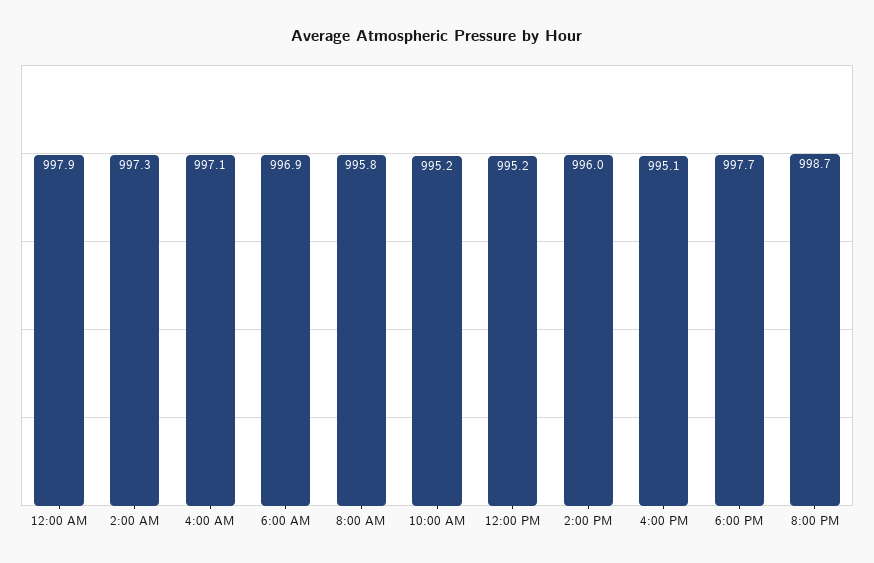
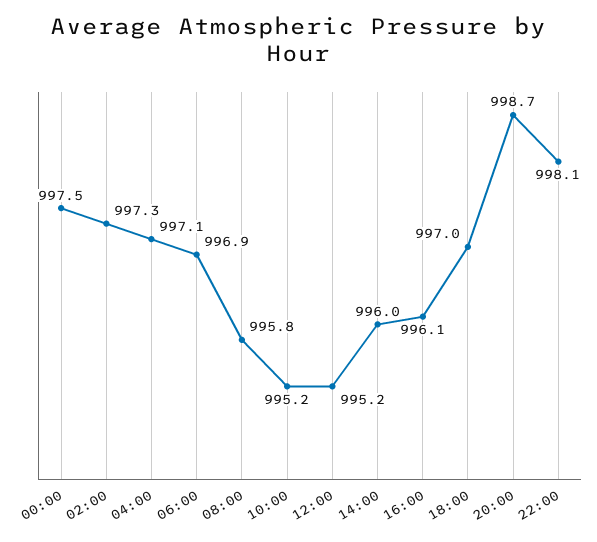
12:00 AM: 997.9 -> 997.5
4:00 PM: 995.1 -> 996.1
6:00 PM: 997.7 -> 997
22:00: none -> 998.1

